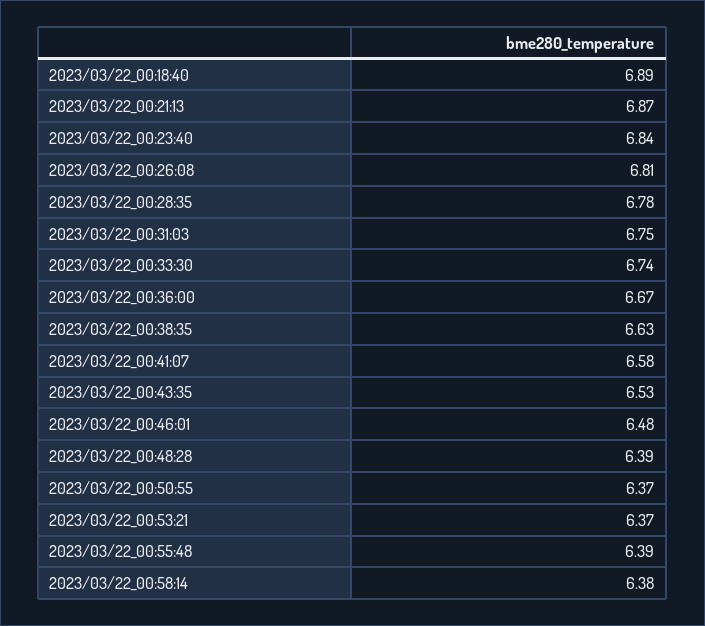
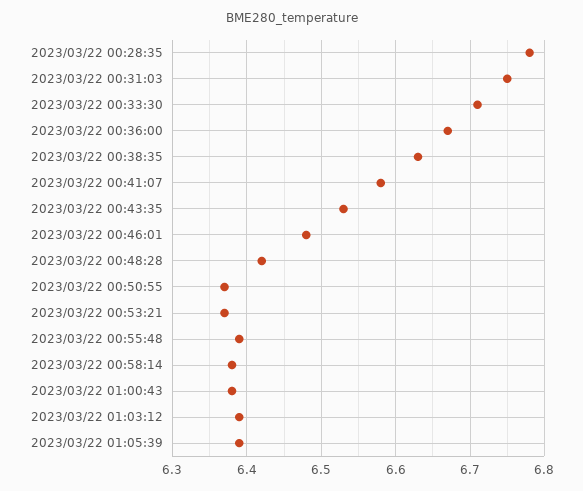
2023/03/22_00:18:40: 6.89 -> none
2023/03/22_00:21:13: 6.87 -> none
2023/03/22_00:23:40: 6.84 -> none
2023/03/22_00:26:08: 6.81 -> none
2023/03/22_00:33:30: 6.74 -> 6.71
2023/03/22_00:48:28: 6.39 -> 6.42
2023/03/22 01:00:43: none -> 6.38
2023/03/22 01:03:12: none -> 6.39
2023/03/22 01:05:39: none -> 6.39

